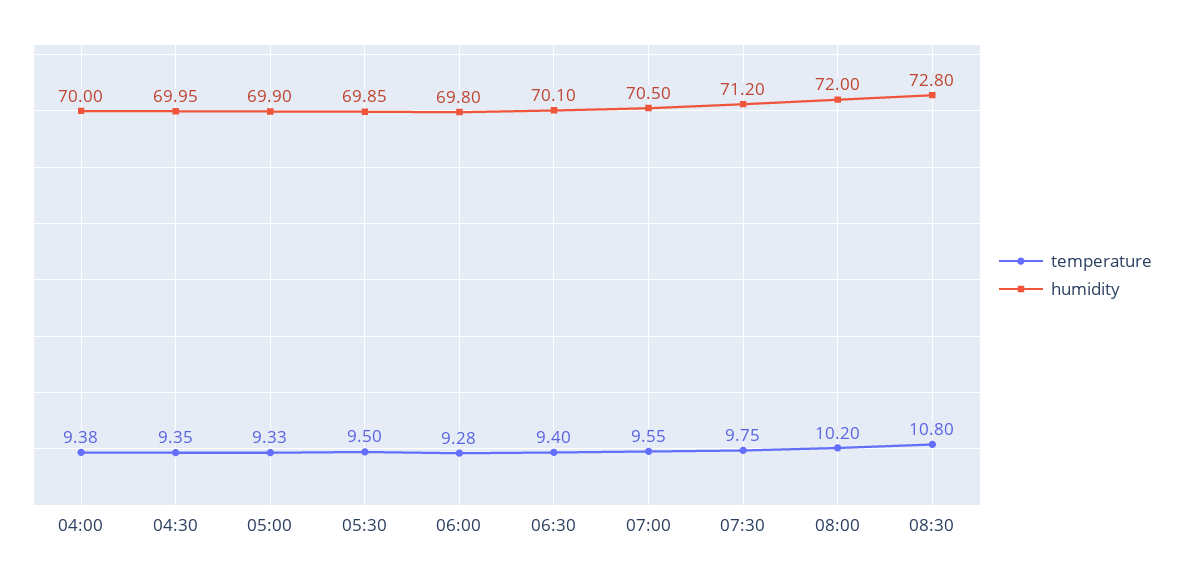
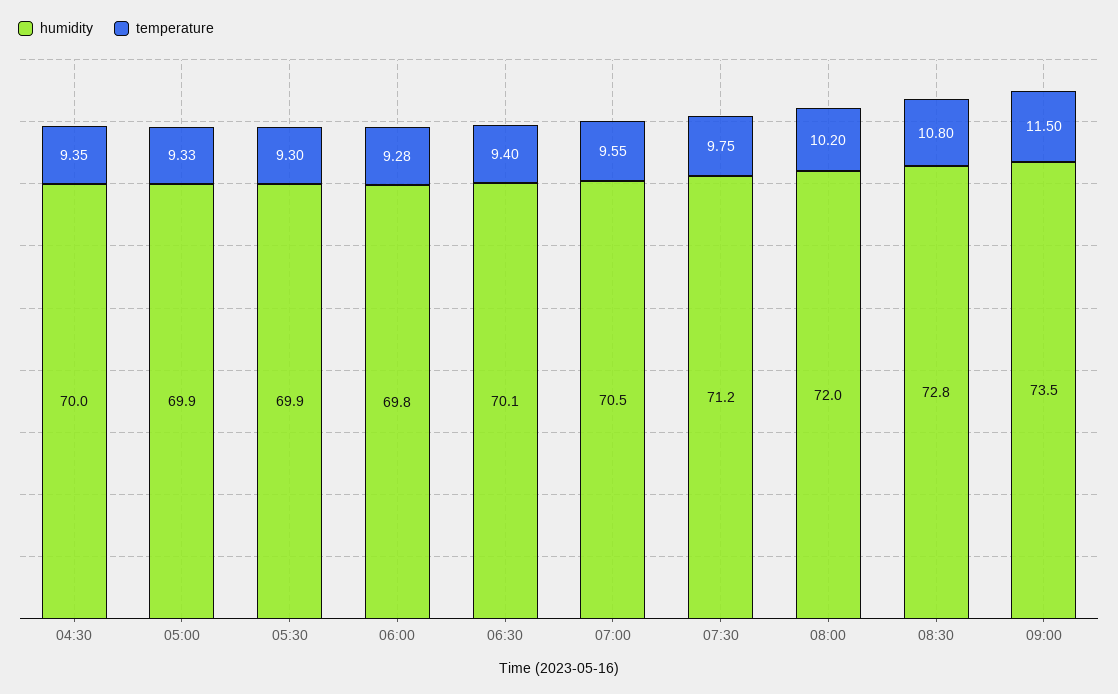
temperature, 04:00: 9.38 -> none
humidity, 04:00: 70 -> none
temperature, 05:30: 9.5 -> 9.3
humidity, 09:00: none -> 73.5
temperature, 09:00: none -> 11.5

